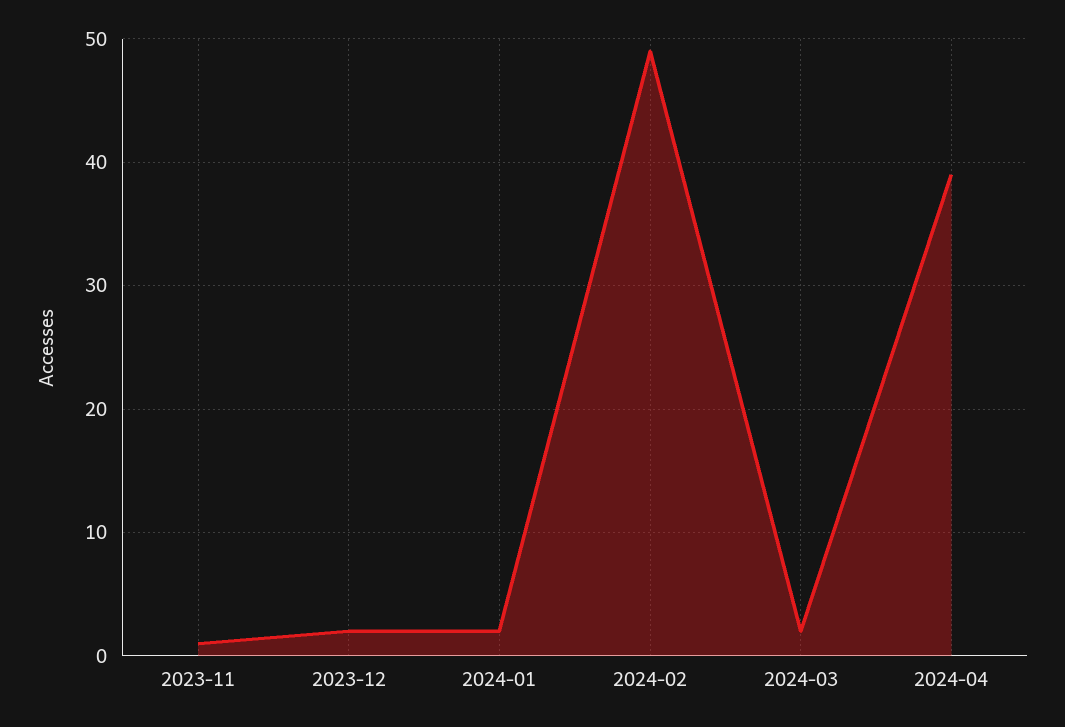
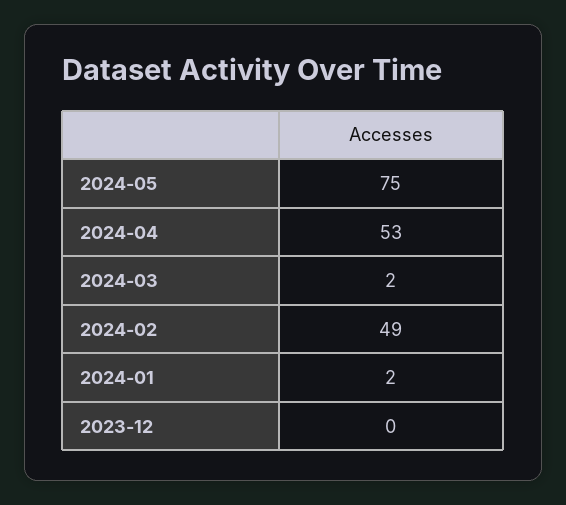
2023-11: 1 -> none
2023-12: 2 -> 0
2024-04: 39 -> 53
2024-05: none -> 75

